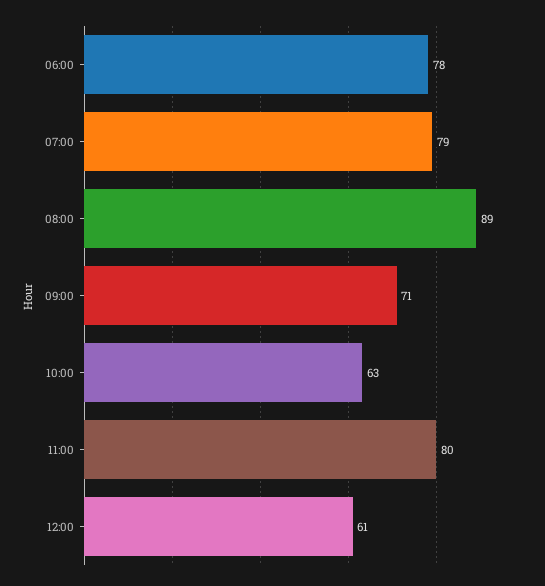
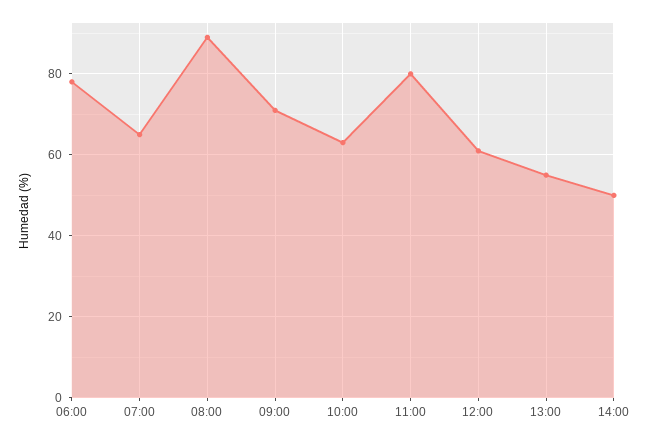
07:00: 79 -> 65
13:00: none -> 55
14:00: none -> 50

